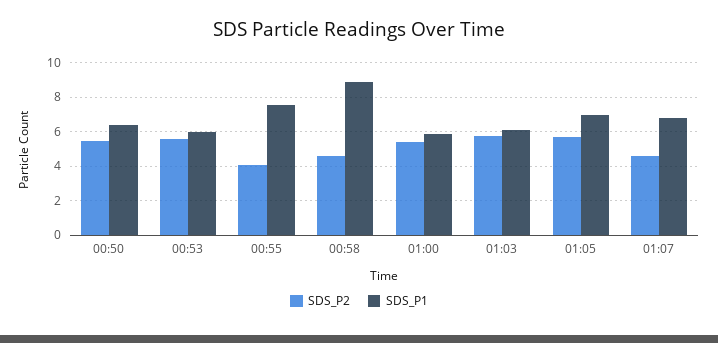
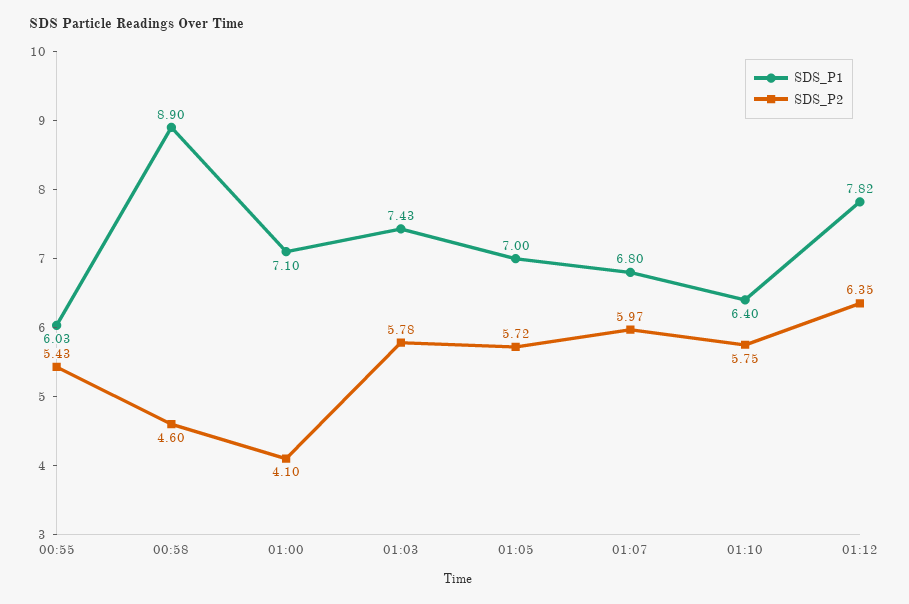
SDS_P2, 00:50: 5.5 -> none
SDS_P1, 00:50: 6.5 -> none
SDS_P2, 00:53: 5.5 -> none
SDS_P1, 00:53: 6 -> none
SDS_P2, 00:55: 4 -> 5.43
SDS_P1, 00:55: 7.5 -> 6.03
SDS_P2, 01:00: 5.5 -> 4.1
SDS_P1, 01:00: 6 -> 7.1
SDS_P1, 01:03: 6 -> 7.43
SDS_P2, 01:07: 4.5 -> 5.97
SDS_P1, 01:10: none -> 6.4
SDS_P2, 01:10: none -> 5.75
SDS_P1, 01:12: none -> 7.82
SDS_P2, 01:12: none -> 6.35

